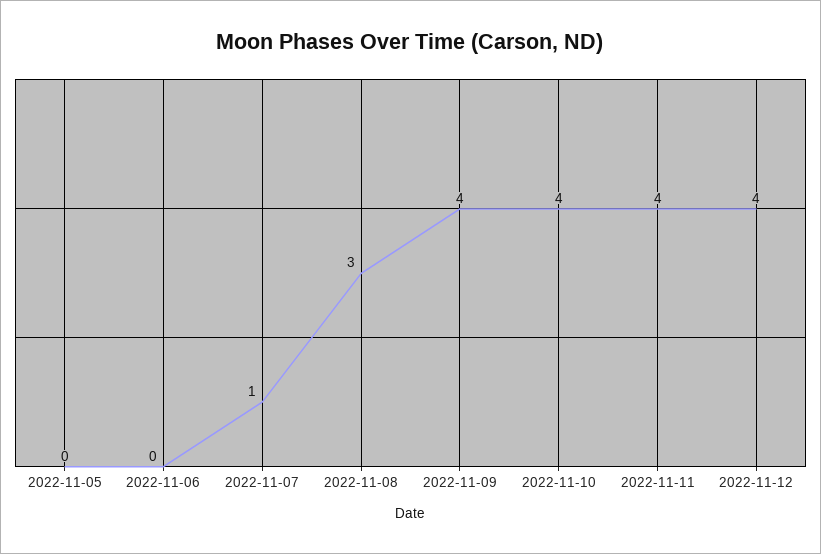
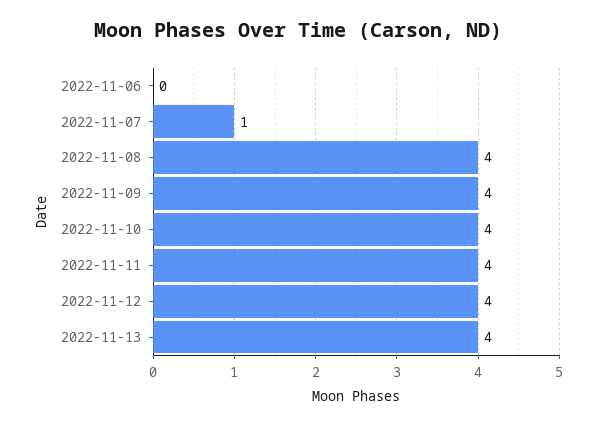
2022-11-05: 0 -> none
2022-11-08: 3 -> 4
2022-11-13: none -> 4

